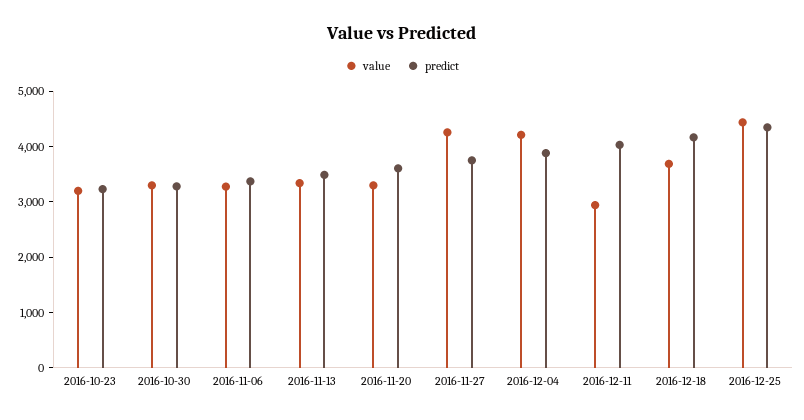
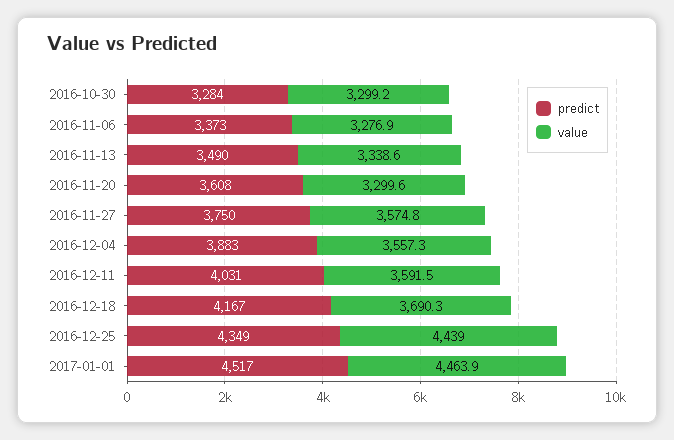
value, 2016-10-23: 3200 -> none
predict, 2016-10-23: 3200 -> none
value, 2016-11-27: 4200 -> 3574.8
value, 2016-12-04: 4200 -> 3557.3
value, 2016-12-11: 3000 -> 3591.5
predict, 2017-01-01: none -> 4517
value, 2017-01-01: none -> 4463.9

